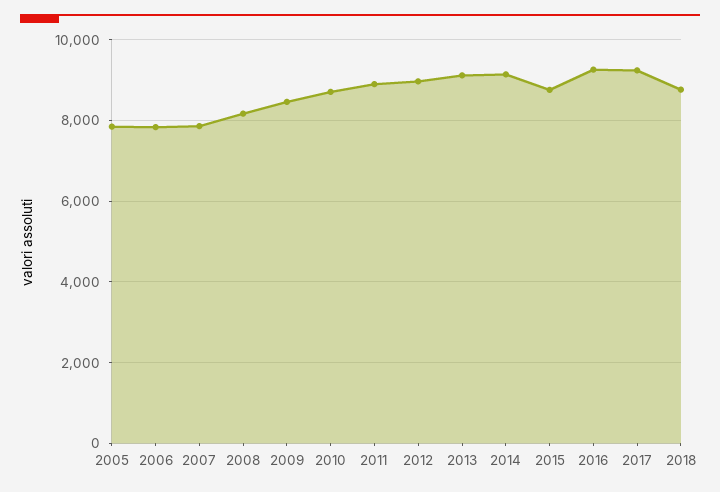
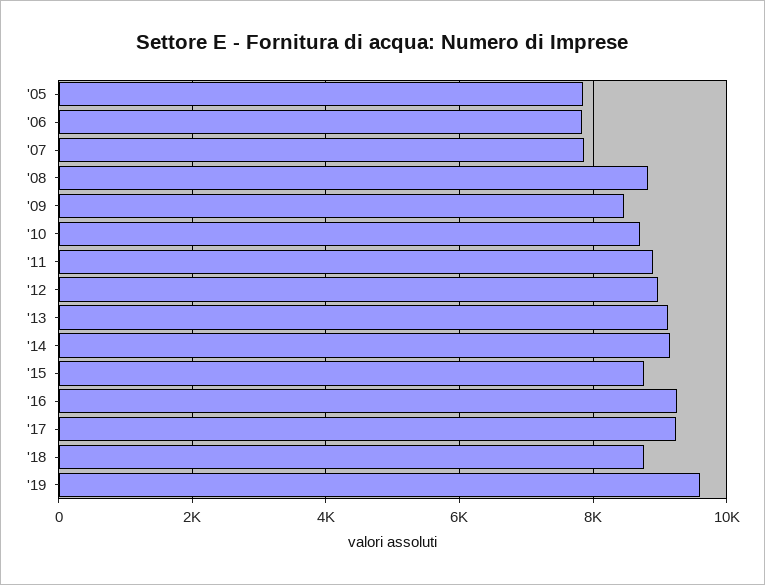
2008: 8200 -> 8800
'19: none -> 9600

